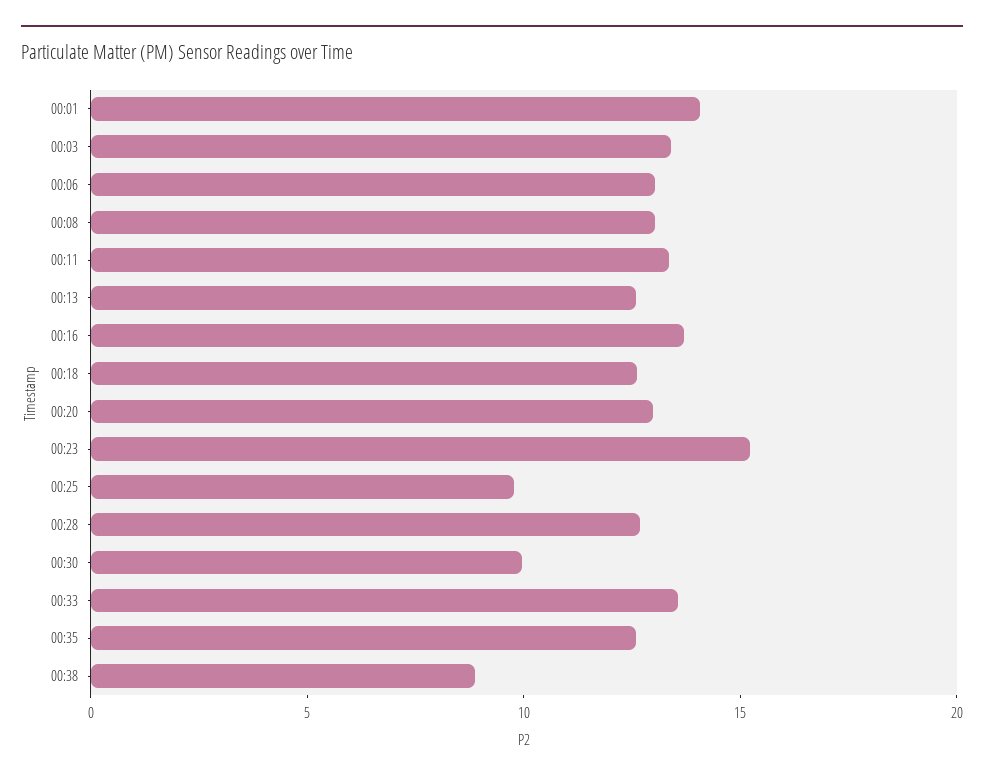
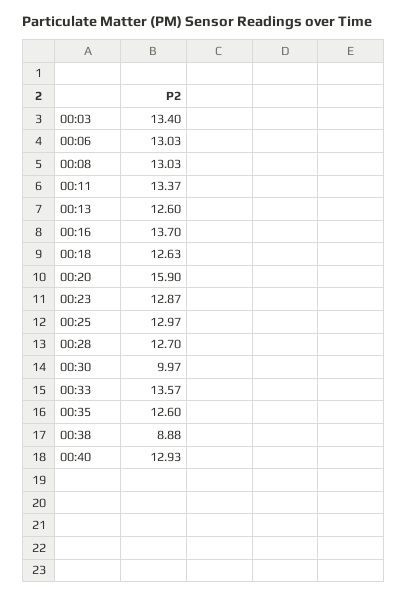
00:01: 14 -> none
00:20: 13 -> 15.9
00:23: 15 -> 12.87
00:25: 10 -> 12.97
00:40: none -> 12.93

